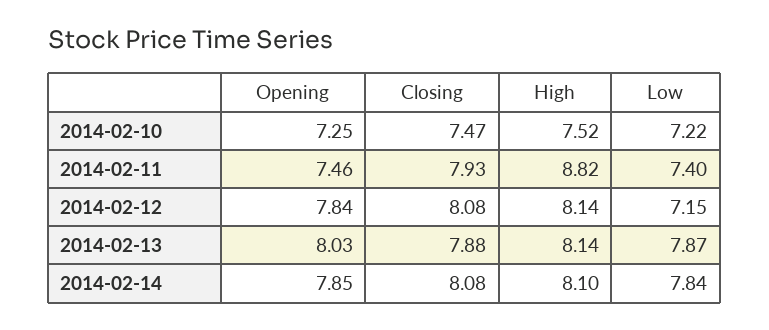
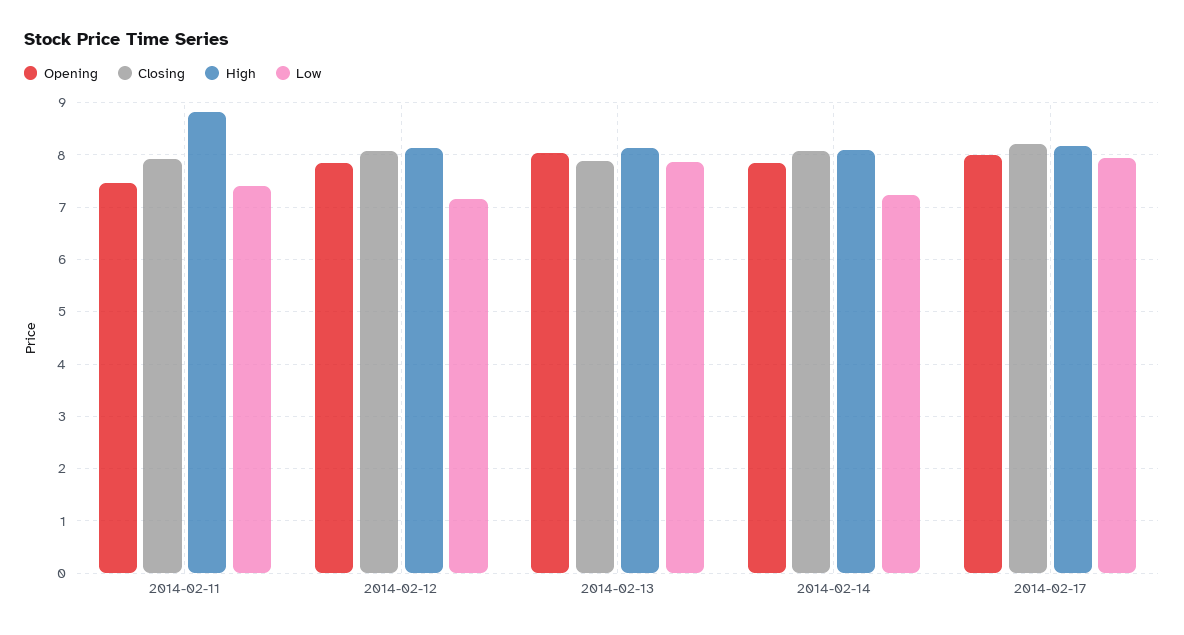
Opening, 2014-02-10: 7.25 -> none
Closing, 2014-02-10: 7.47 -> none
High, 2014-02-10: 7.52 -> none
Low, 2014-02-10: 7.22 -> none
Low, 2014-02-14: 7.84 -> 7.2
Opening, 2014-02-17: none -> 8
Closing, 2014-02-17: none -> 8.2
High, 2014-02-17: none -> 8.2
Low, 2014-02-17: none -> 8

